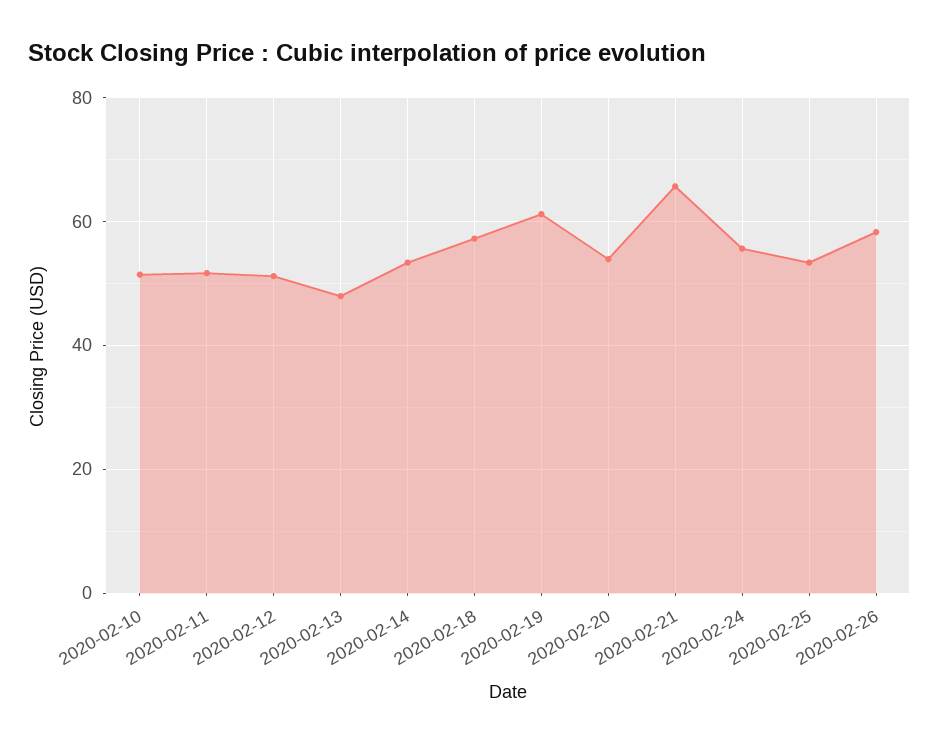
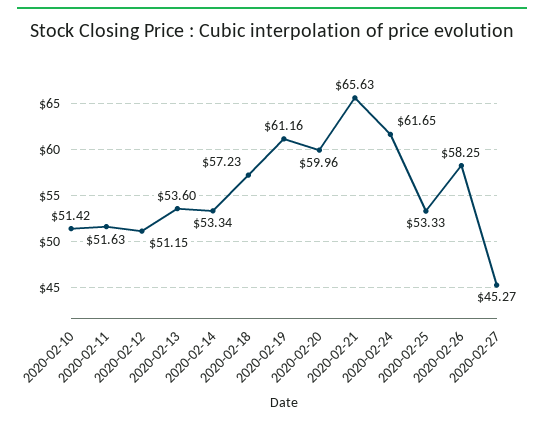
2020-02-13: 48 -> 53.6
2020-02-20: 54 -> 59.96
2020-02-24: 56 -> 61.65
2020-02-27: none -> 45.27

